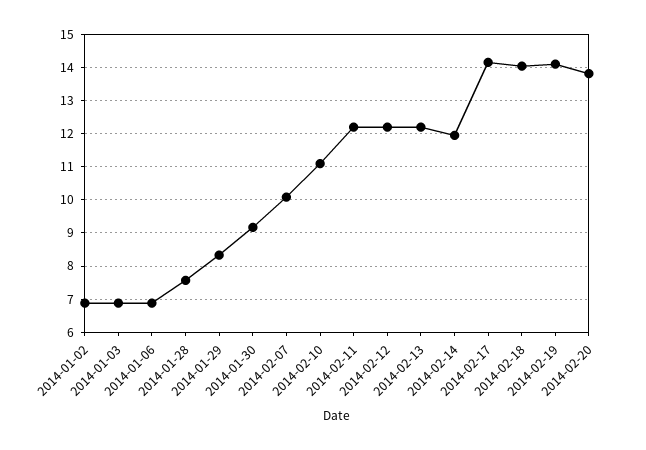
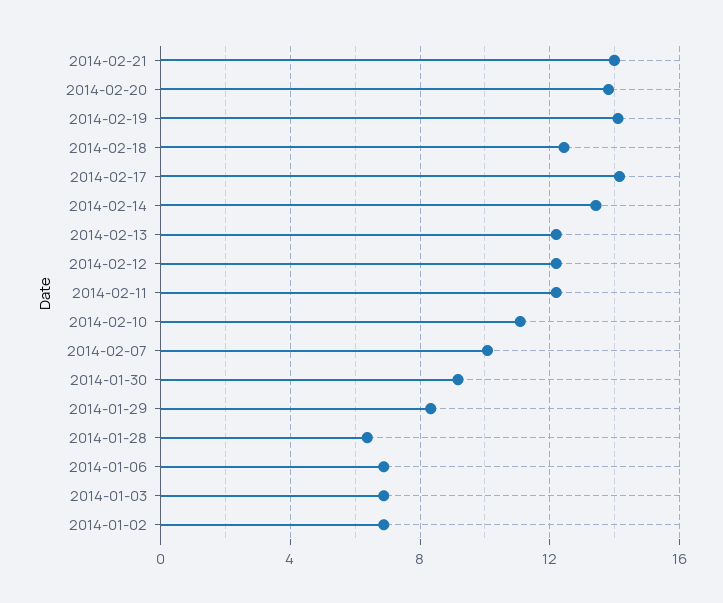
2014-01-28: 7.6 -> 6.5
2014-02-14: 12 -> 13.5
2014-02-18: 14 -> 12.5
2014-02-21: none -> 14

